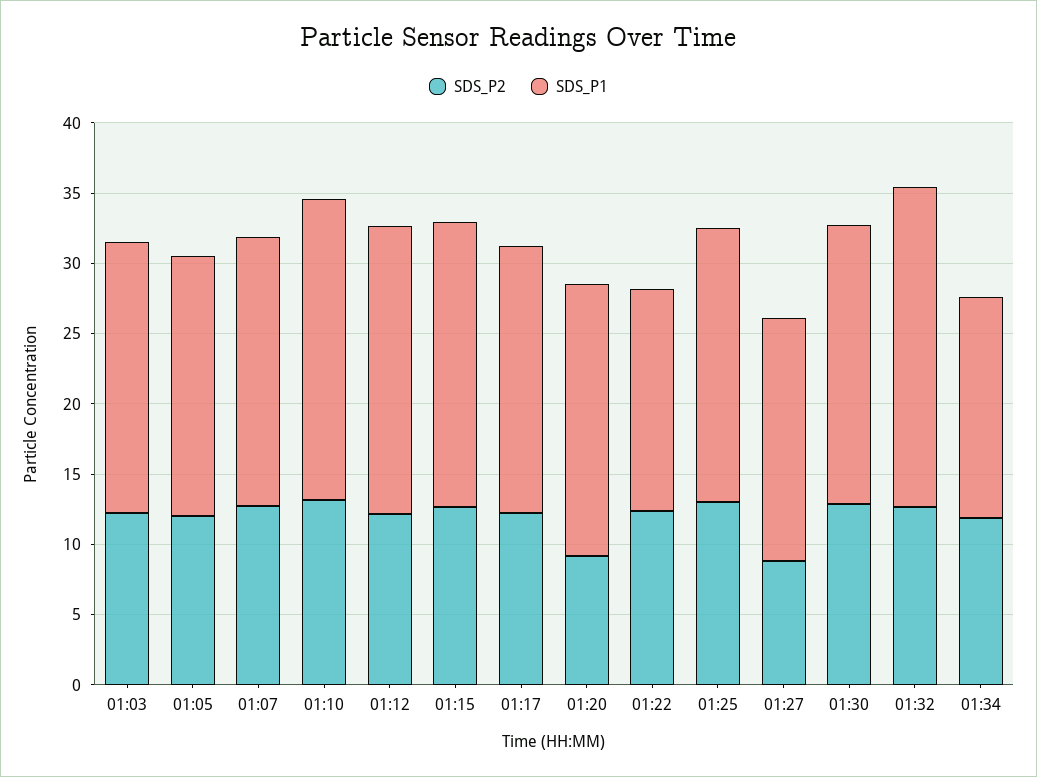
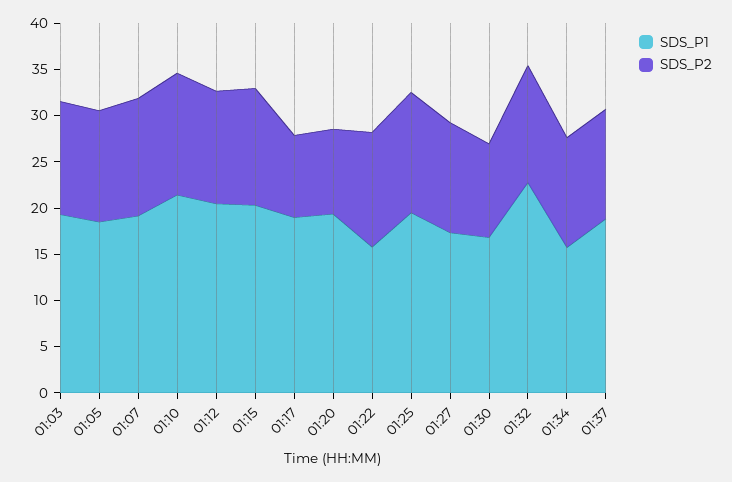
SDS_P2, 01:17: 12 -> 9
SDS_P2, 01:27: 9 -> 12
SDS_P2, 01:30: 13 -> 10
SDS_P1, 01:30: 20 -> 17
SDS_P1, 01:37: none -> 19
SDS_P2, 01:37: none -> 12

